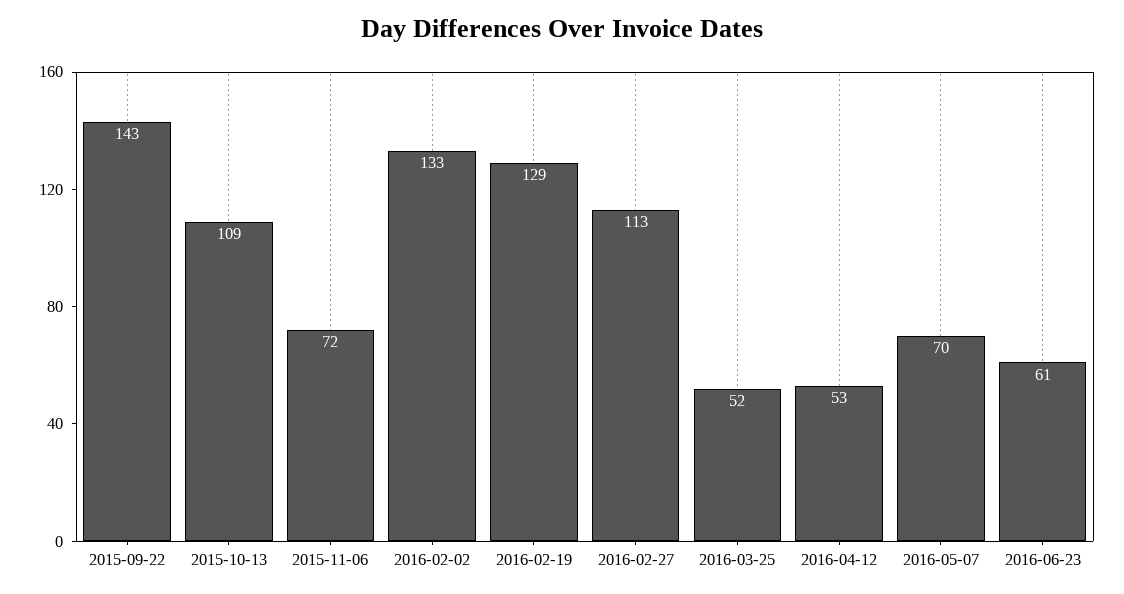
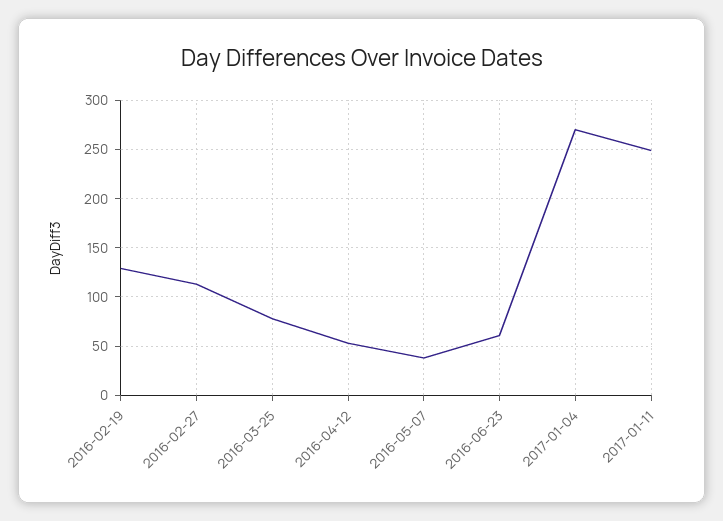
2015-09-22: 143 -> none
2015-10-13: 109 -> none
2015-11-06: 72 -> none
2016-02-02: 133 -> none
2016-03-25: 52 -> 80
2016-05-07: 70 -> 40
2017-01-04: none -> 270
2017-01-11: none -> 250

